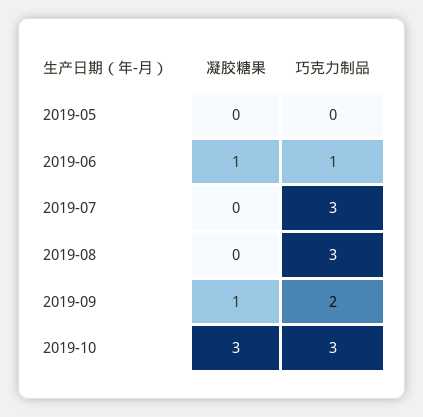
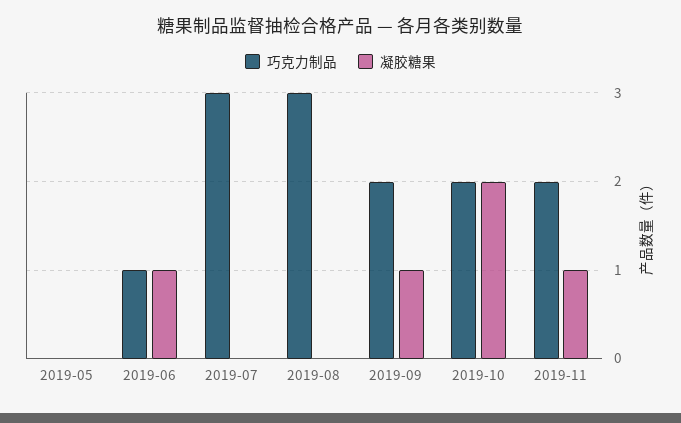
凝胶糖果, 2019-10: 3 -> 2
巧克力制品, 2019-10: 3 -> 2
巧克力制品, 2019-11: none -> 2
凝胶糖果, 2019-11: none -> 1

